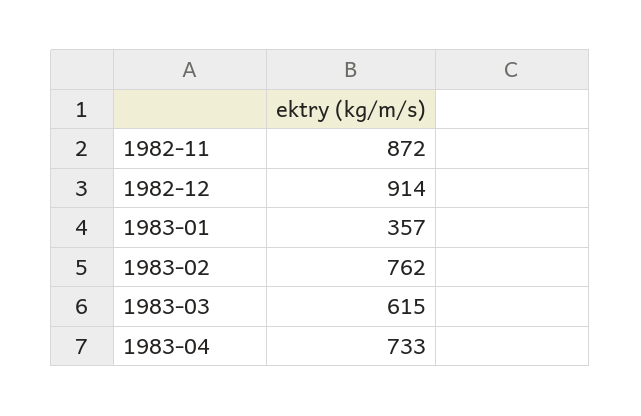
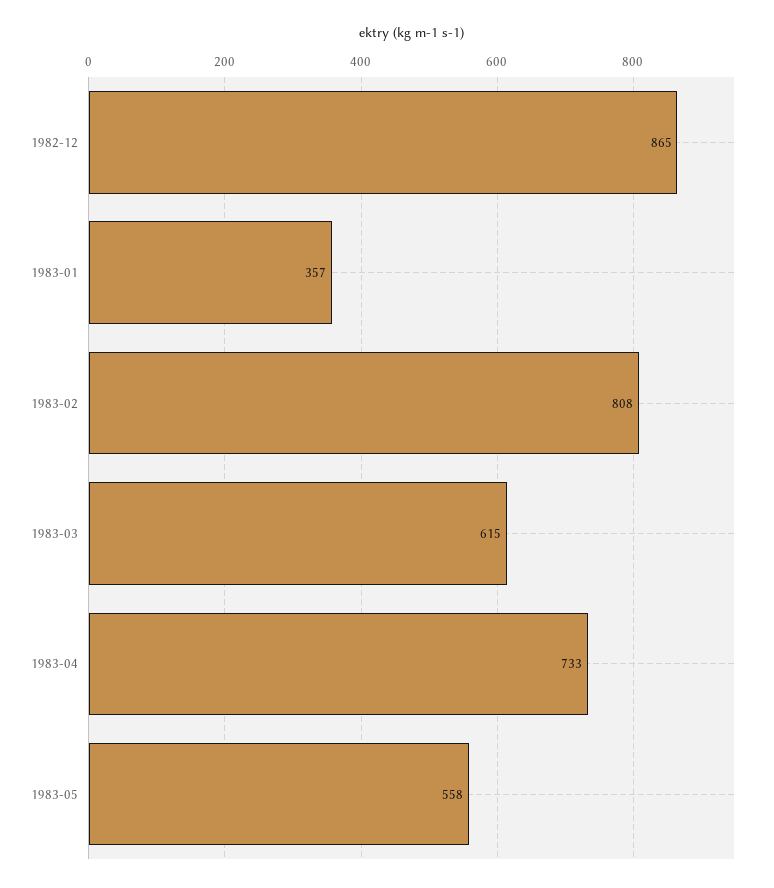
1982-11: 872 -> none
1982-12: 914 -> 865
1983-02: 762 -> 808
1983-05: none -> 558

